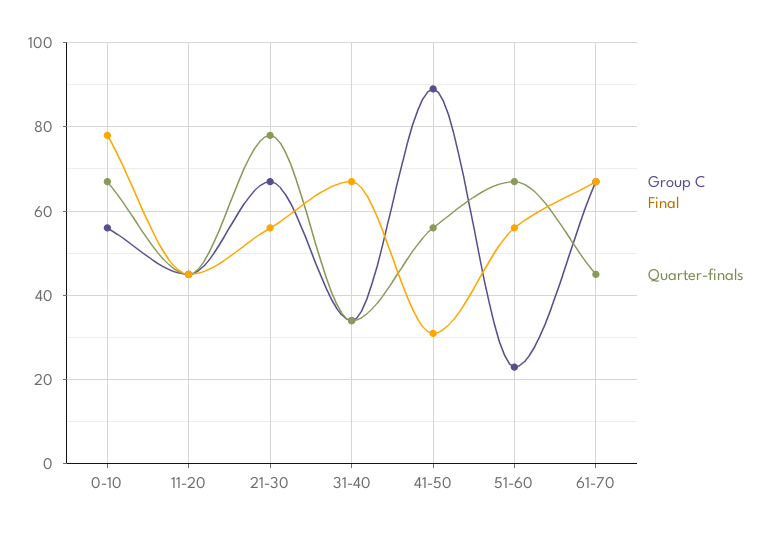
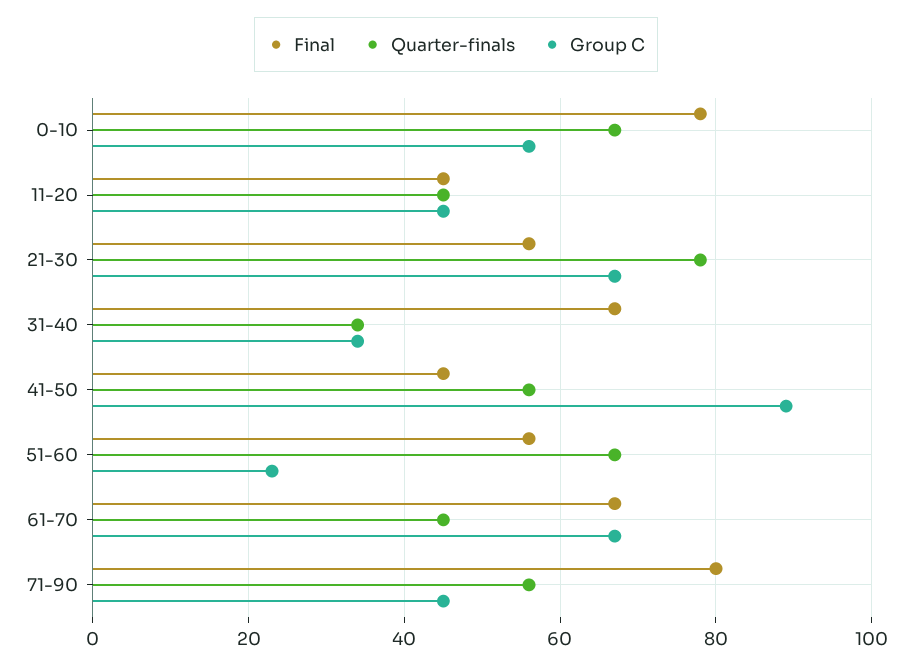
Final, 41-50: 30 -> 45
Final, 71-90: none -> 80
Quarter-finals, 71-90: none -> 55
Group C, 71-90: none -> 45

